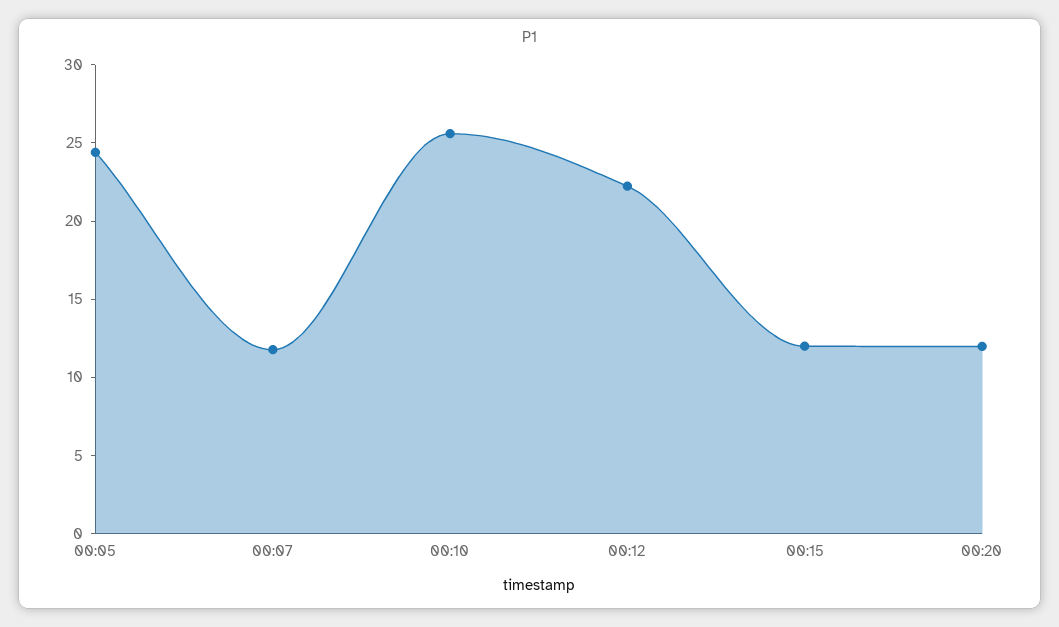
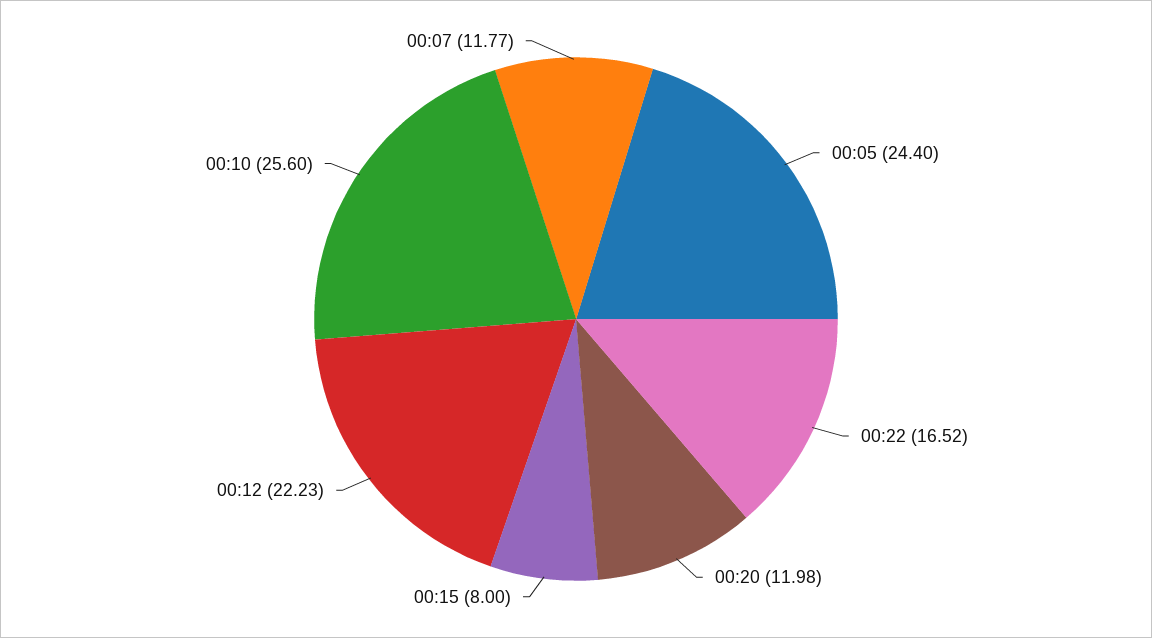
00:15: 12 -> 8
00:22: none -> 16.52

